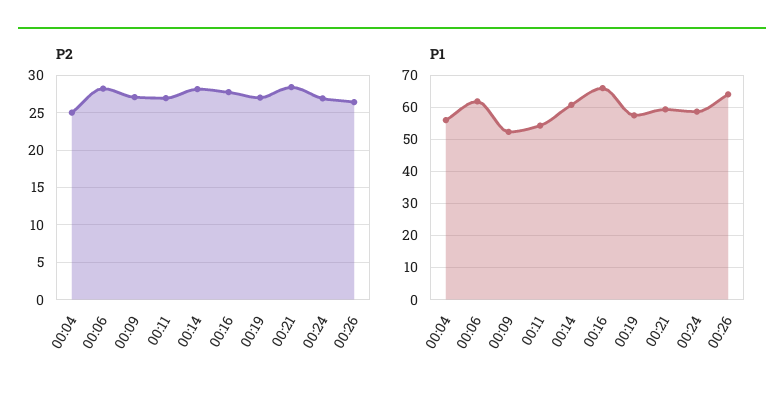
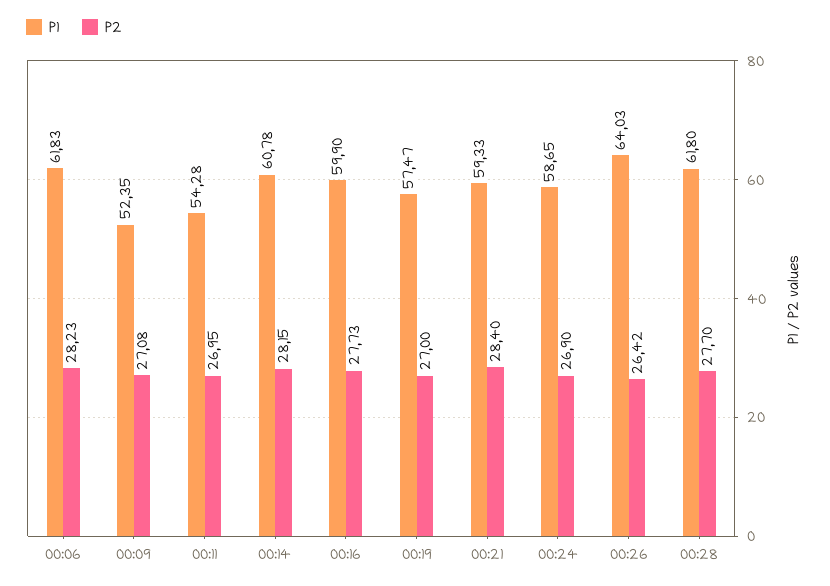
P2, 00:04: 25 -> none
P1, 00:04: 56 -> none
P1, 00:16: 66 -> 59.9
P1, 00:28: none -> 61.8
P2, 00:28: none -> 27.7

